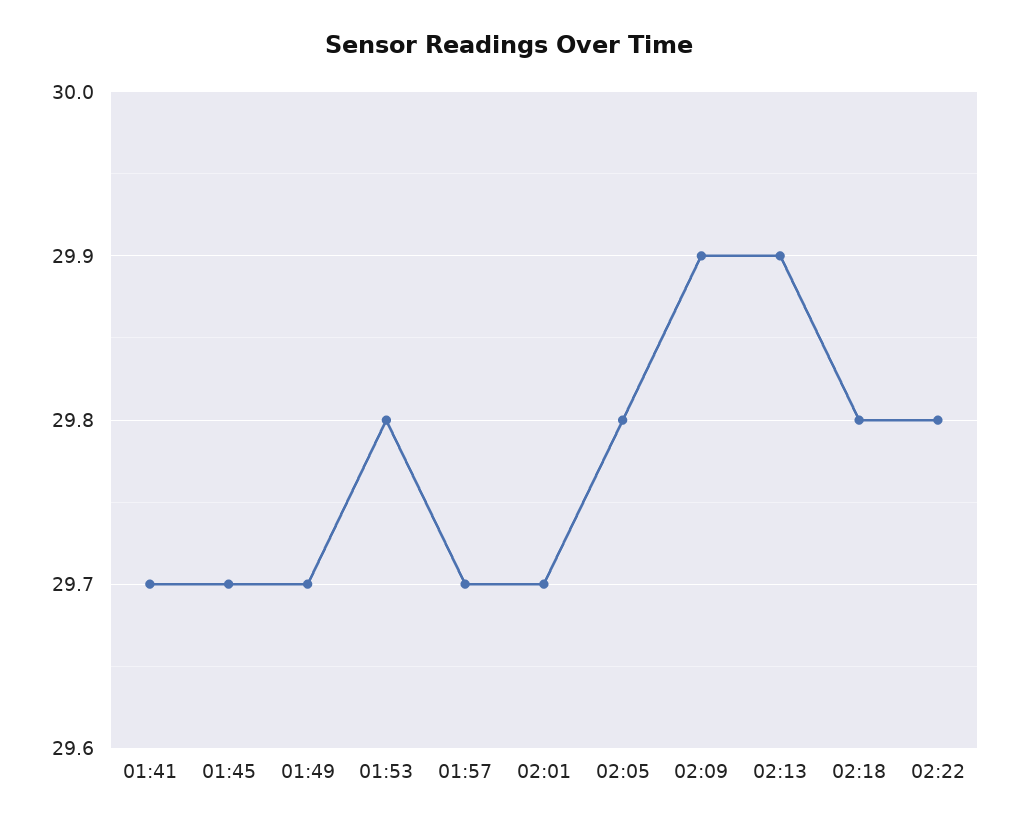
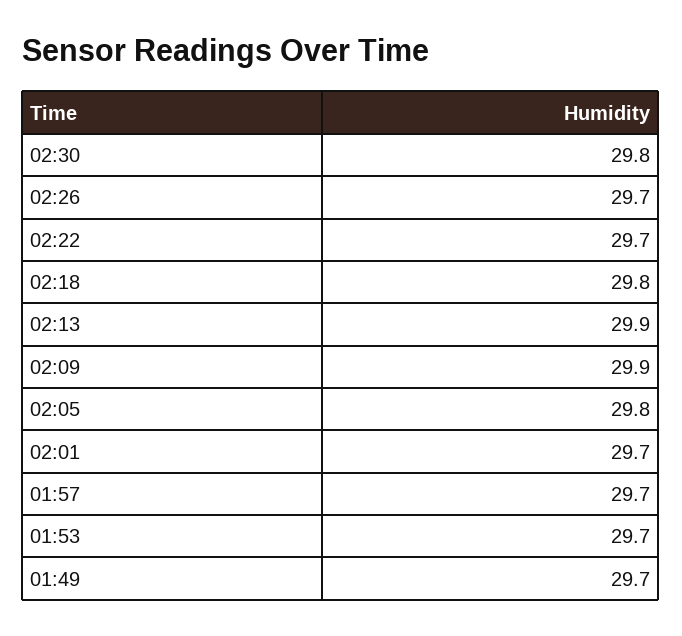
01:41: 29.7 -> none
01:45: 29.7 -> none
01:53: 29.8 -> 29.7
02:22: 29.8 -> 29.7
02:30: none -> 29.8
02:26: none -> 29.7

